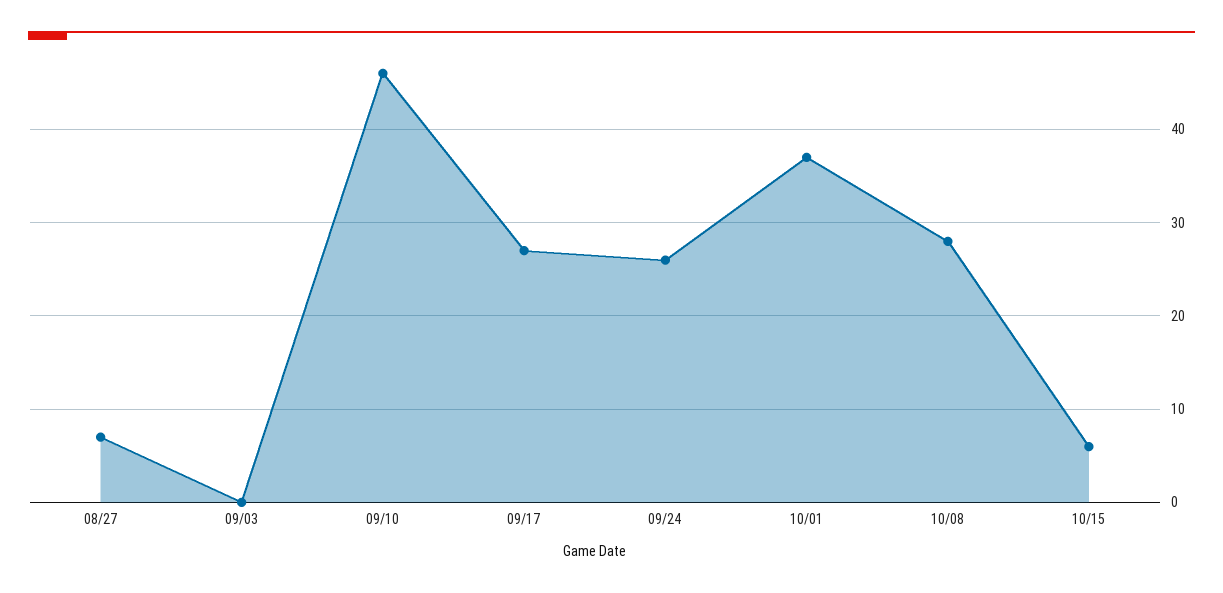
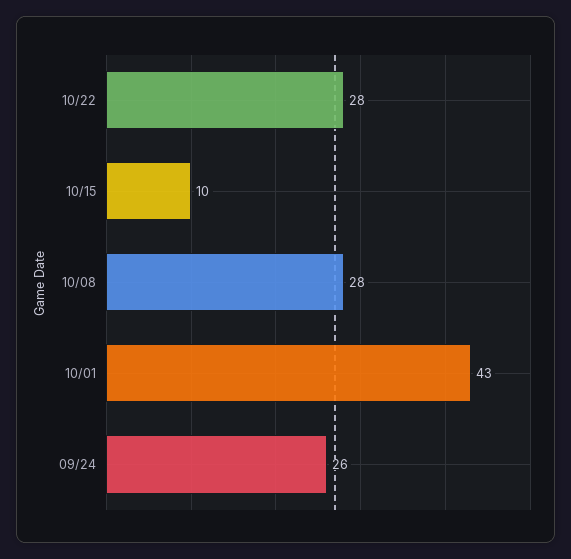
08/27: 7 -> none
09/03: 0 -> none
09/10: 46 -> none
09/17: 27 -> none
10/01: 37 -> 43
10/15: 6 -> 10
10/22: none -> 28

